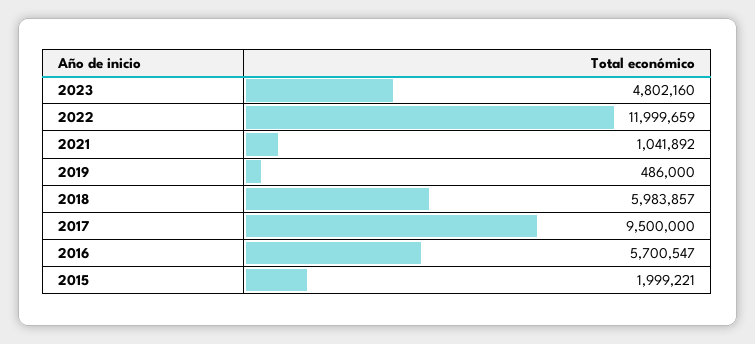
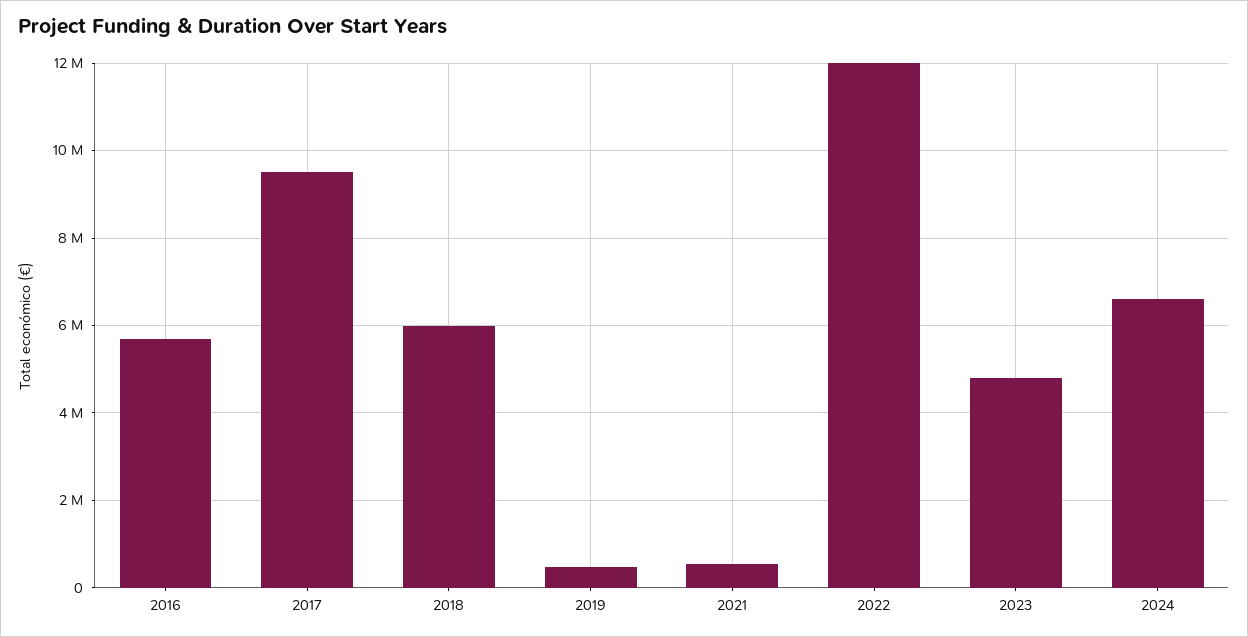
2021: 1041892 -> 600000
2015: 1999221 -> none
2024: none -> 6600000

